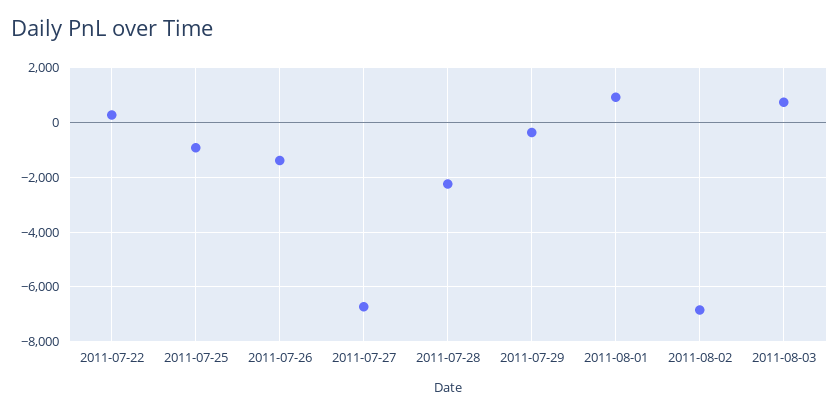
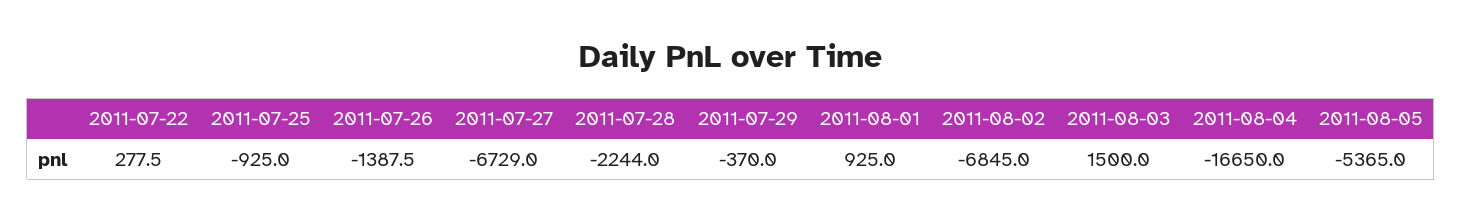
2011-08-03: 750 -> 1500
2011-08-04: none -> -16650
2011-08-05: none -> -5365

